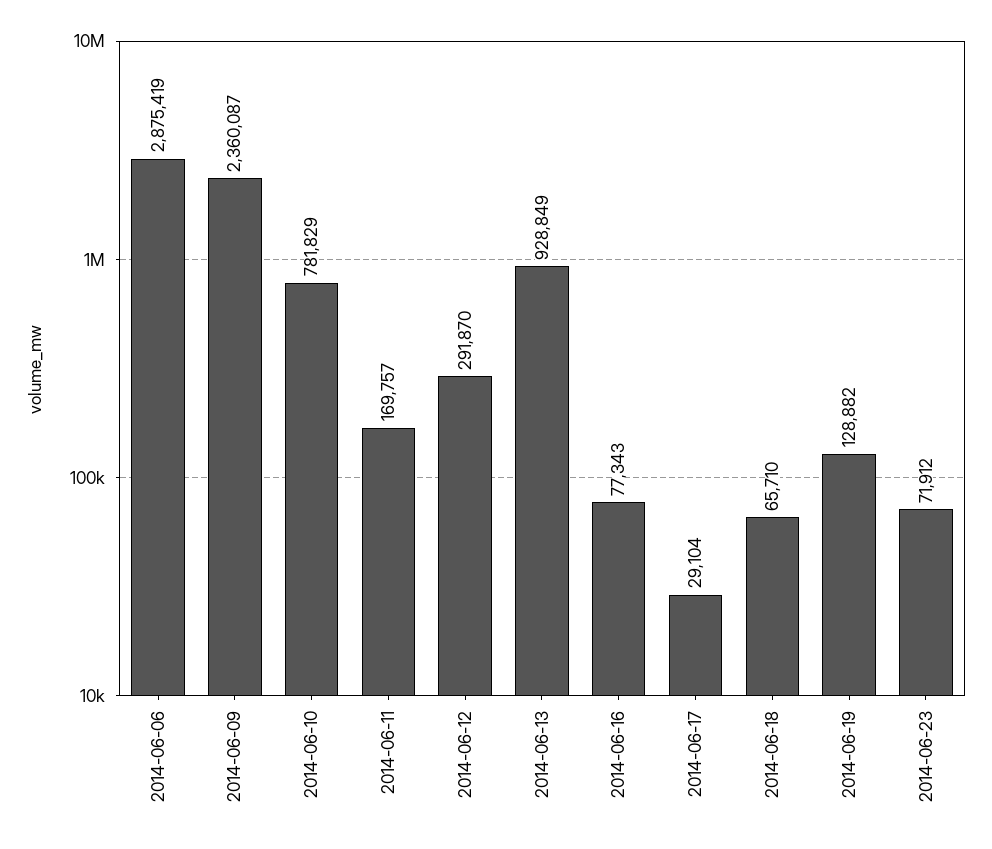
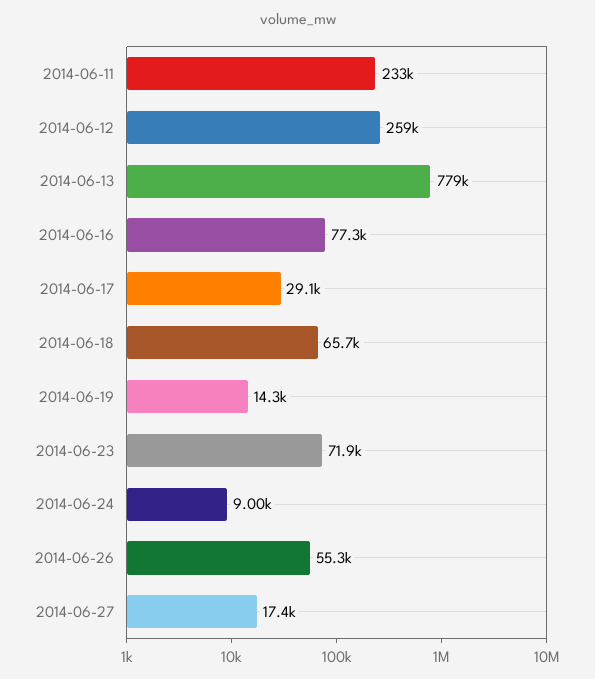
2014-06-06: 2875419 -> none
2014-06-09: 2360087 -> none
2014-06-10: 781829 -> none
2014-06-11: 169757 -> 233000
2014-06-12: 291870 -> 259000
2014-06-13: 928849 -> 779000
2014-06-19: 128882 -> 14300
2014-06-24: none -> 9000
2014-06-26: none -> 55300
2014-06-27: none -> 17400

